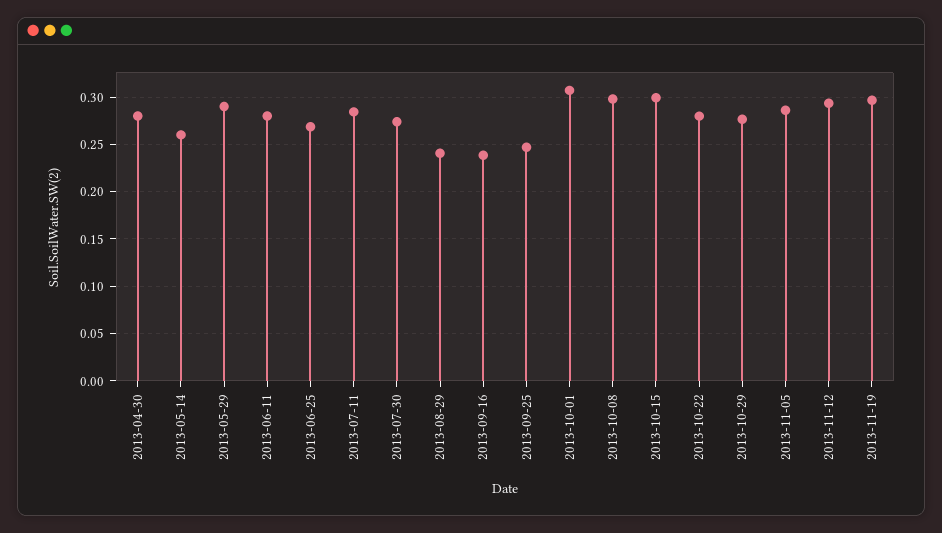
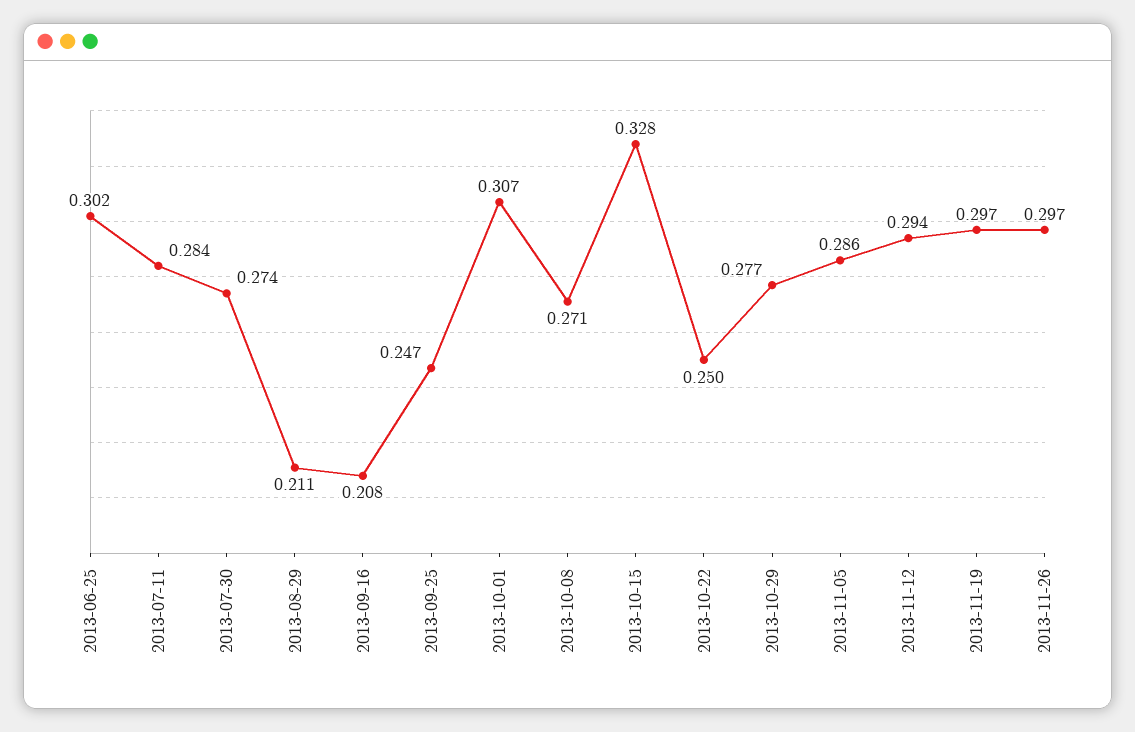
2013-04-30: 0.28 -> none
2013-05-14: 0.26 -> none
2013-05-29: 0.29 -> none
2013-06-11: 0.28 -> none
2013-06-25: 0.27 -> 0.302
2013-08-29: 0.24 -> 0.211
2013-09-16: 0.24 -> 0.208
2013-10-08: 0.3 -> 0.271
2013-10-15: 0.3 -> 0.328
2013-10-22: 0.28 -> 0.25
2013-11-26: none -> 0.297

